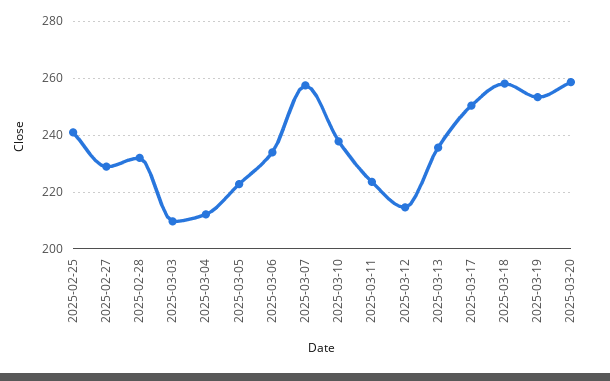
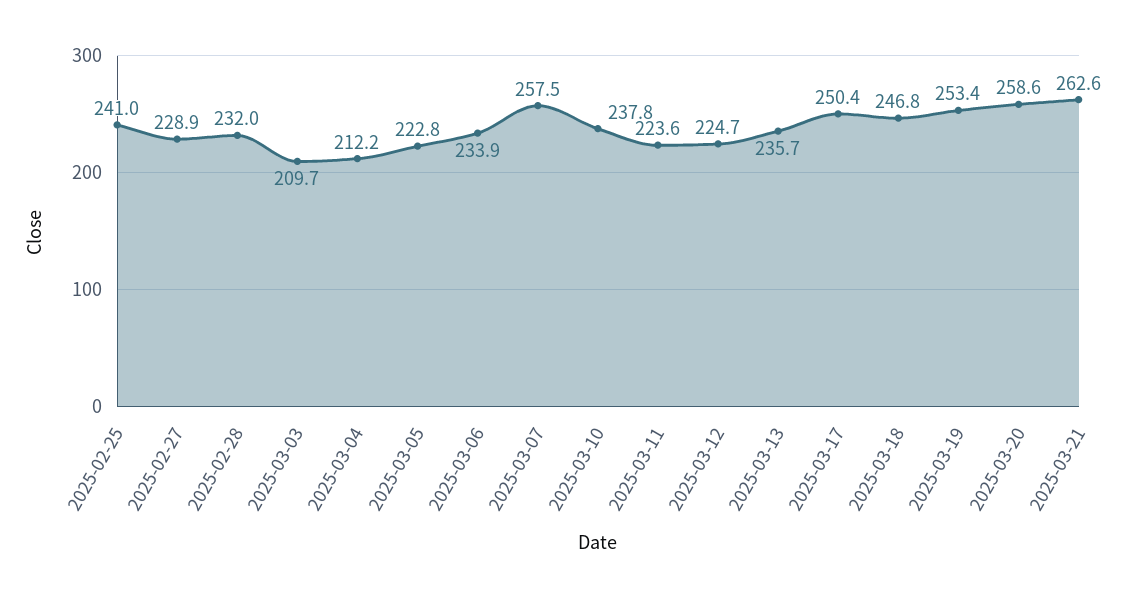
2025-03-12: 215 -> 224.7
2025-03-18: 257.5 -> 246.8
2025-03-21: none -> 262.6

